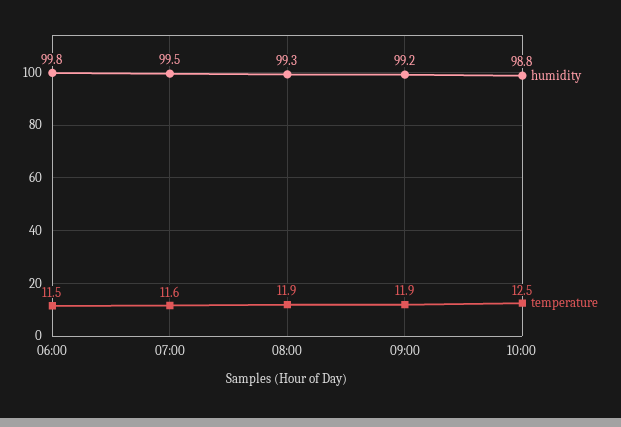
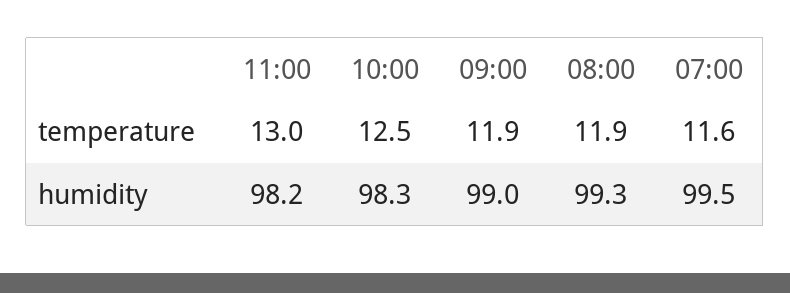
humidity, 06:00: 99.8 -> none
temperature, 06:00: 11.5 -> none
humidity, 09:00: 99.2 -> 99
humidity, 10:00: 98.8 -> 98.3
temperature, 11:00: none -> 13
humidity, 11:00: none -> 98.2

